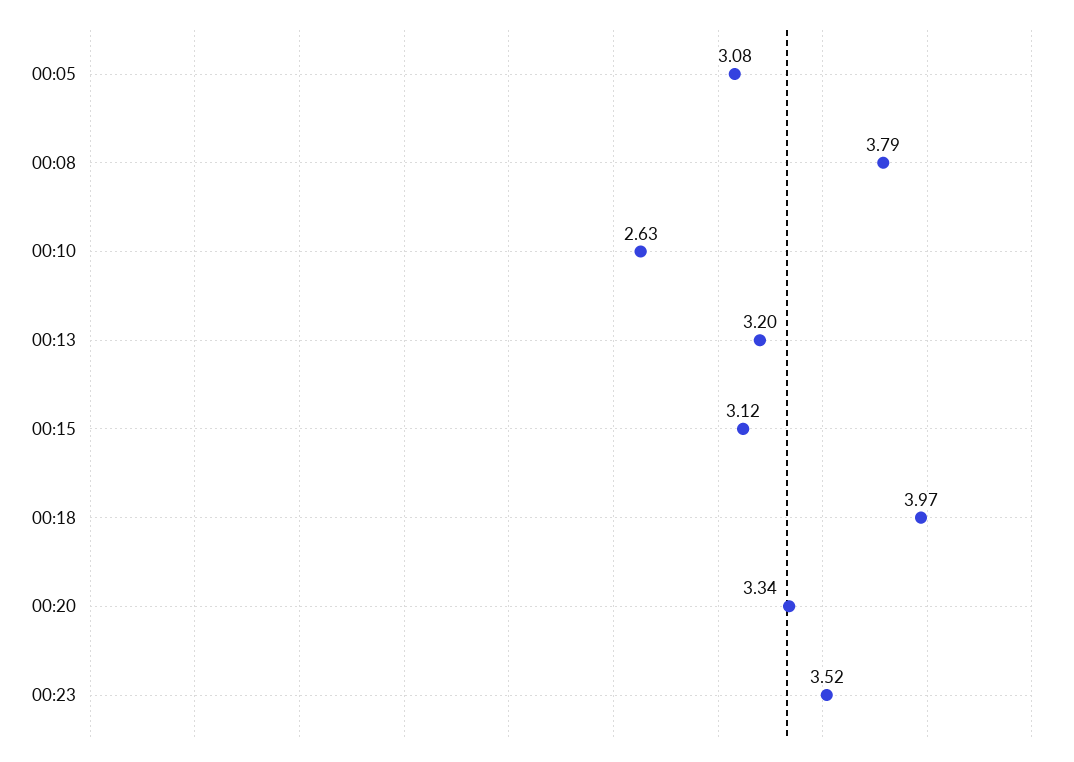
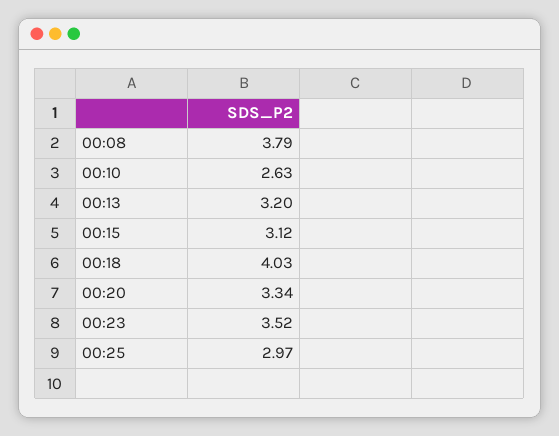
00:05: 3.08 -> none
00:18: 3.97 -> 4.03
00:25: none -> 2.97

